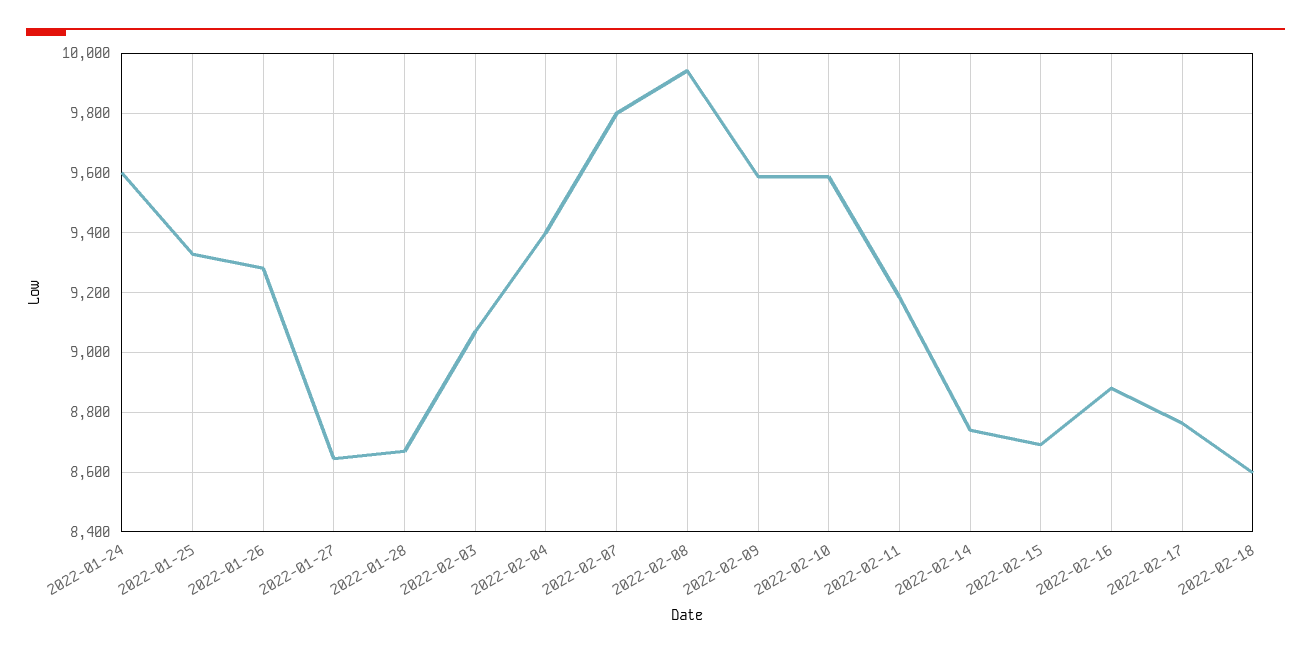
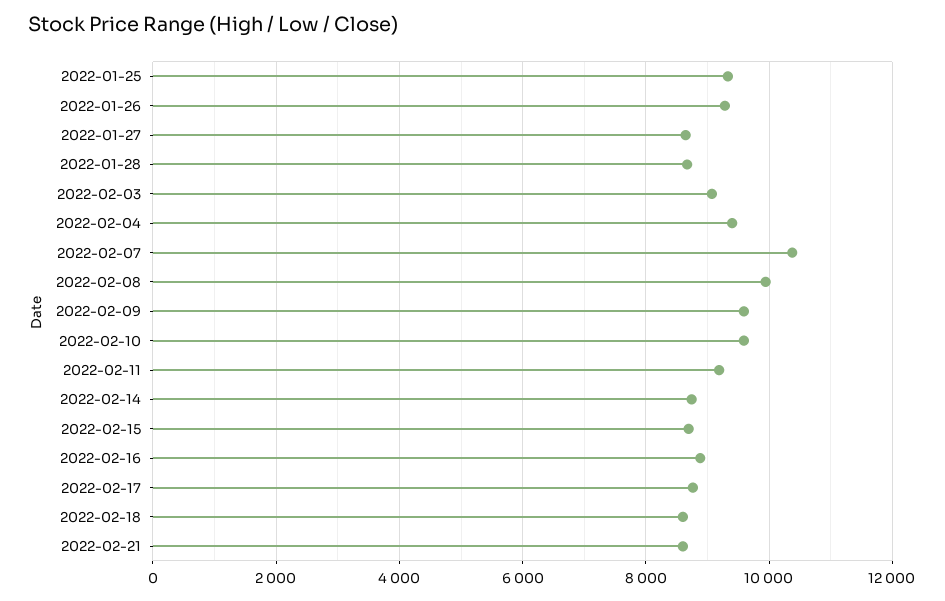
2022-01-24: 9600 -> none
2022-02-07: 9800 -> 10400
2022-02-21: none -> 8600

